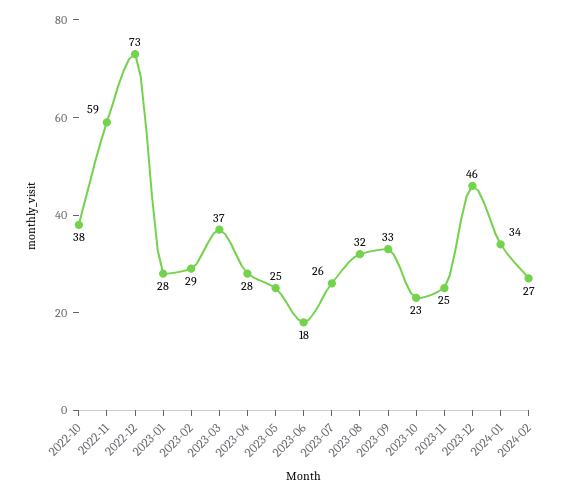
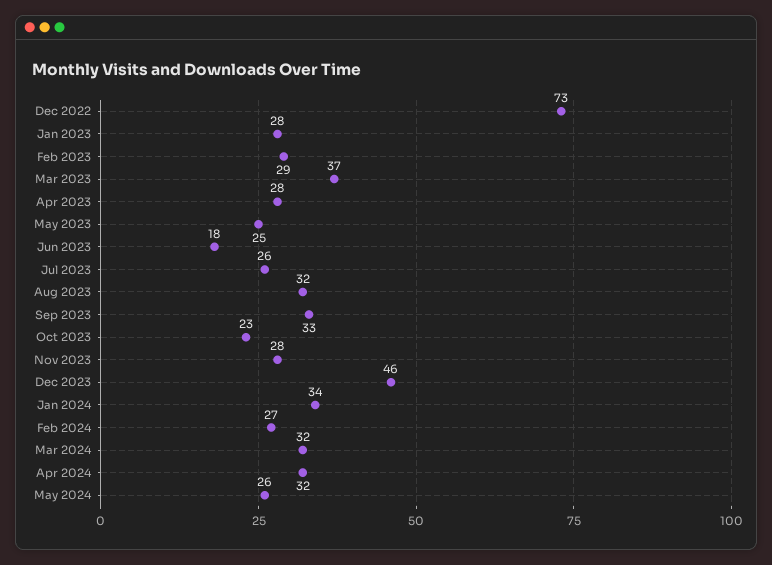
2022-10: 38 -> none
2022-11: 59 -> none
2023-11: 25 -> 28
Mar 2024: none -> 32
Apr 2024: none -> 32
May 2024: none -> 26

